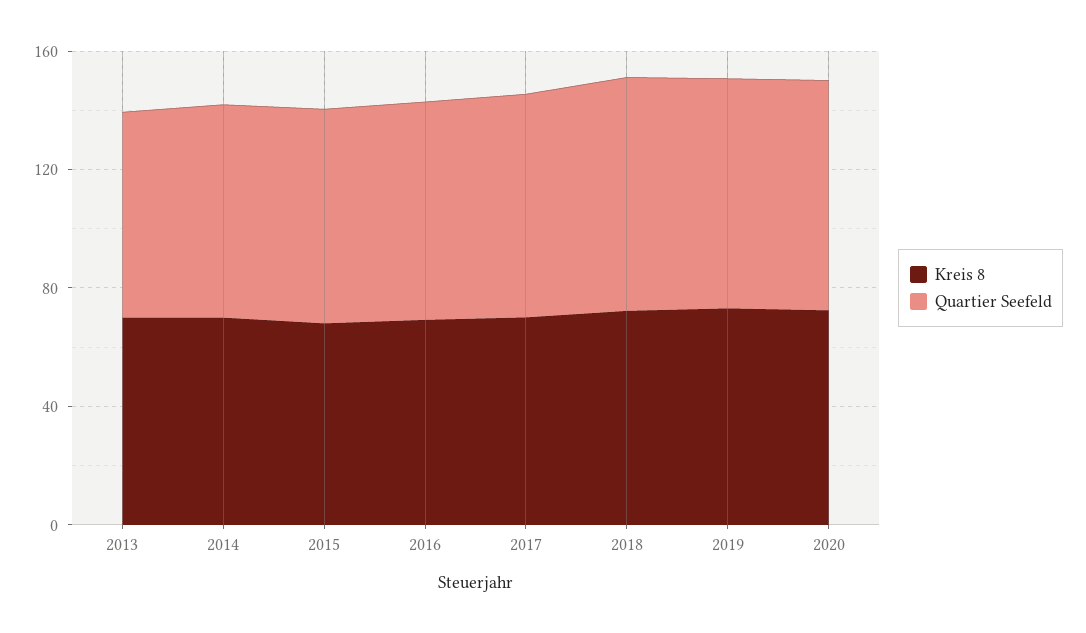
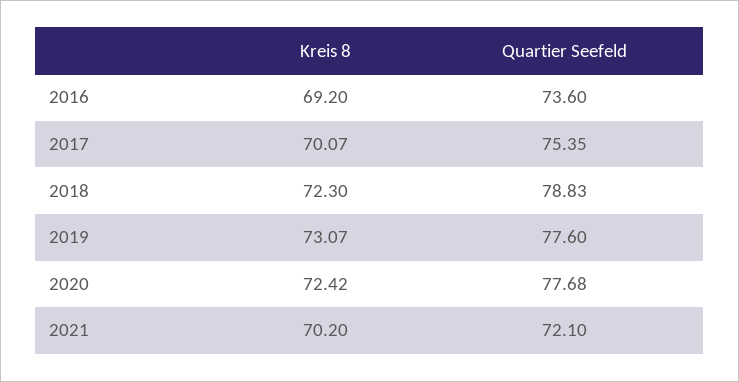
Kreis 8, 2013: 70 -> none
Quartier Seefeld, 2013: 70 -> none
Kreis 8, 2014: 70 -> none
Quartier Seefeld, 2014: 70 -> none
Kreis 8, 2015: 70 -> none
Quartier Seefeld, 2015: 70 -> none
Kreis 8, 2021: none -> 70.2
Quartier Seefeld, 2021: none -> 72.1

